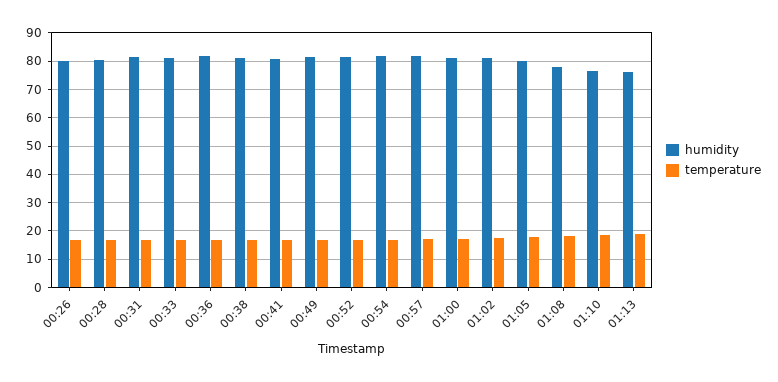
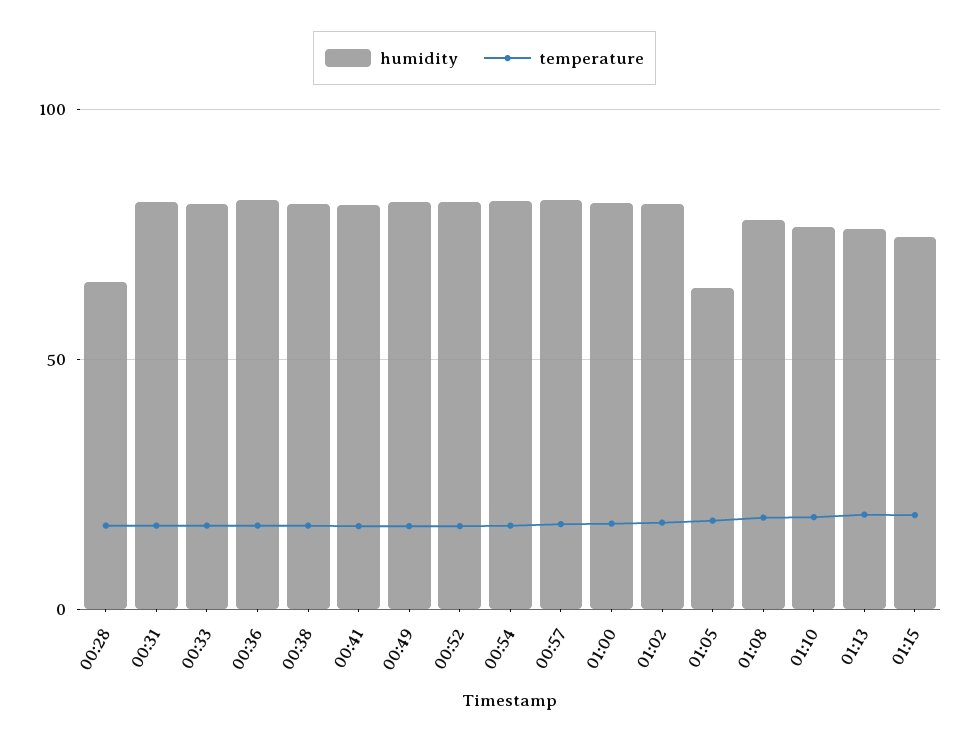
humidity, 00:26: 80 -> none
temperature, 00:26: 17.5 -> none
humidity, 00:28: 80 -> 65
humidity, 01:05: 80 -> 65
humidity, 01:15: none -> 75
temperature, 01:15: none -> 20

